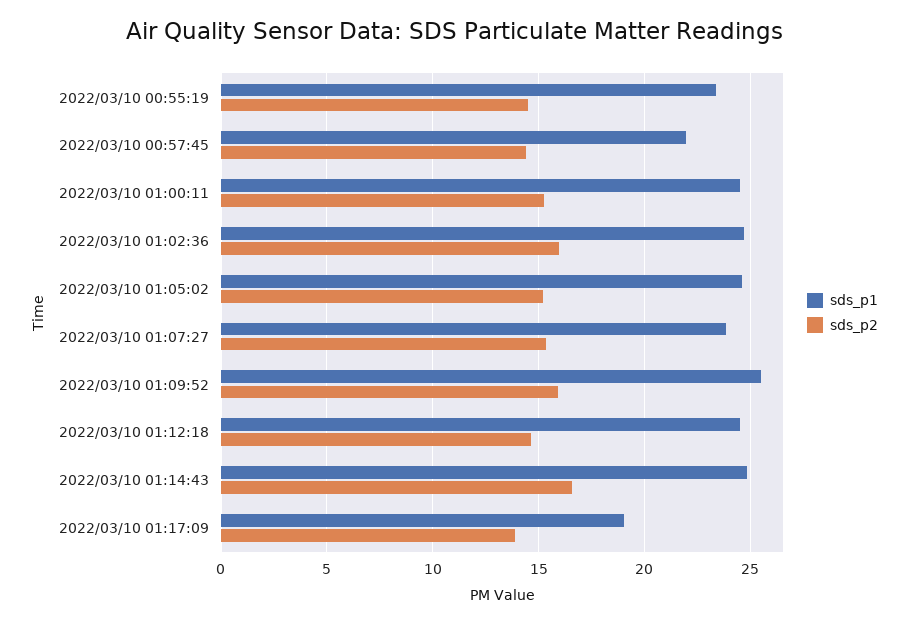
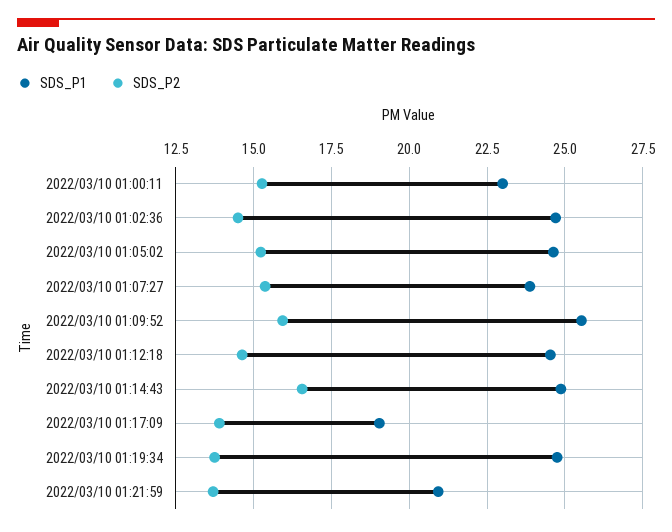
sds_p1, 2022/03/10 00:55:19: 23.5 -> none
sds_p2, 2022/03/10 00:55:19: 14.5 -> none
sds_p1, 2022/03/10 00:57:45: 22 -> none
sds_p2, 2022/03/10 00:57:45: 14.5 -> none
sds_p1, 2022/03/10 01:00:11: 24.5 -> 23
sds_p2, 2022/03/10 01:02:36: 16 -> 14.5
sds_p1, 2022/03/10 01:19:34: none -> 24.75
sds_p2, 2022/03/10 01:19:34: none -> 13.75
sds_p1, 2022/03/10 01:21:59: none -> 21
sds_p2, 2022/03/10 01:21:59: none -> 13.75

